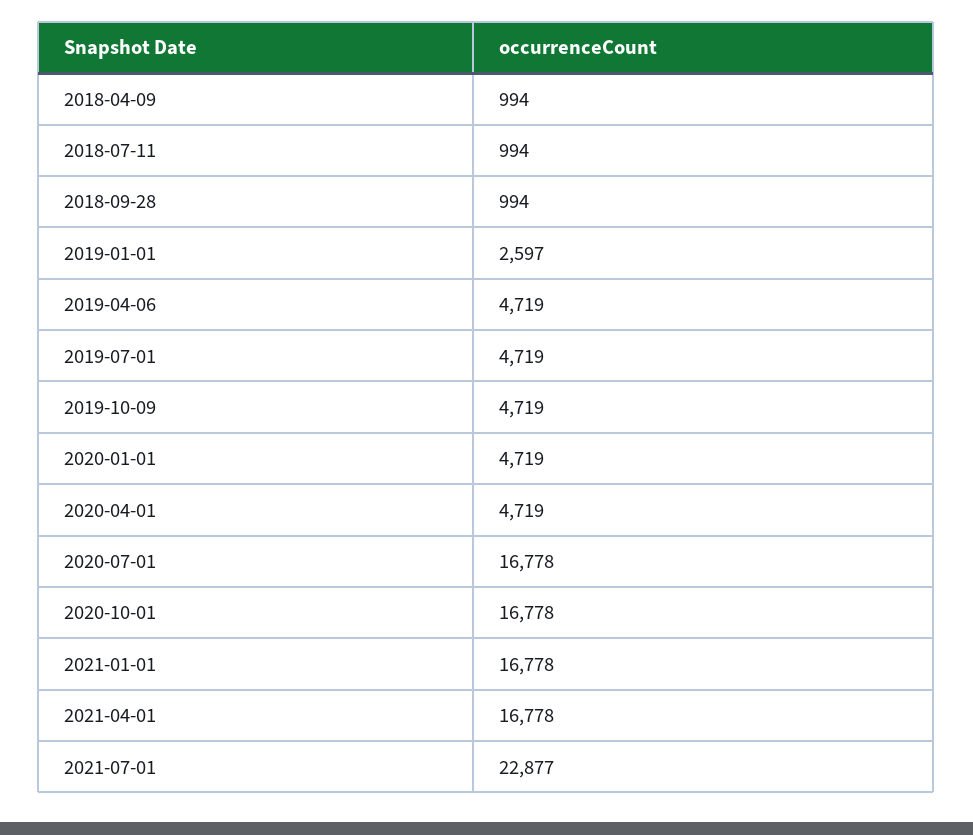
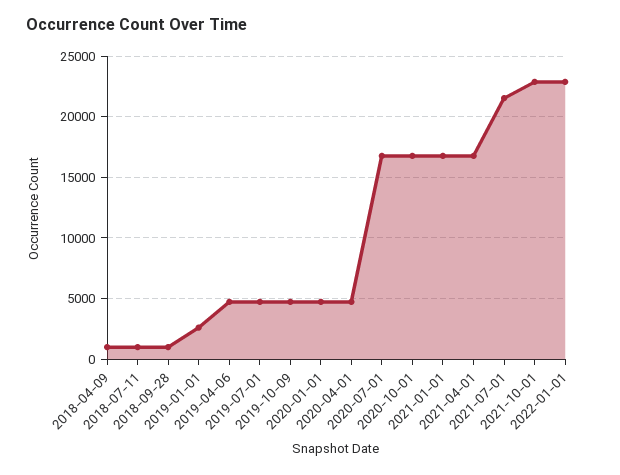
2021-07-01: 22877 -> 21500
2021-10-01: none -> 23000
2022-01-01: none -> 23000

